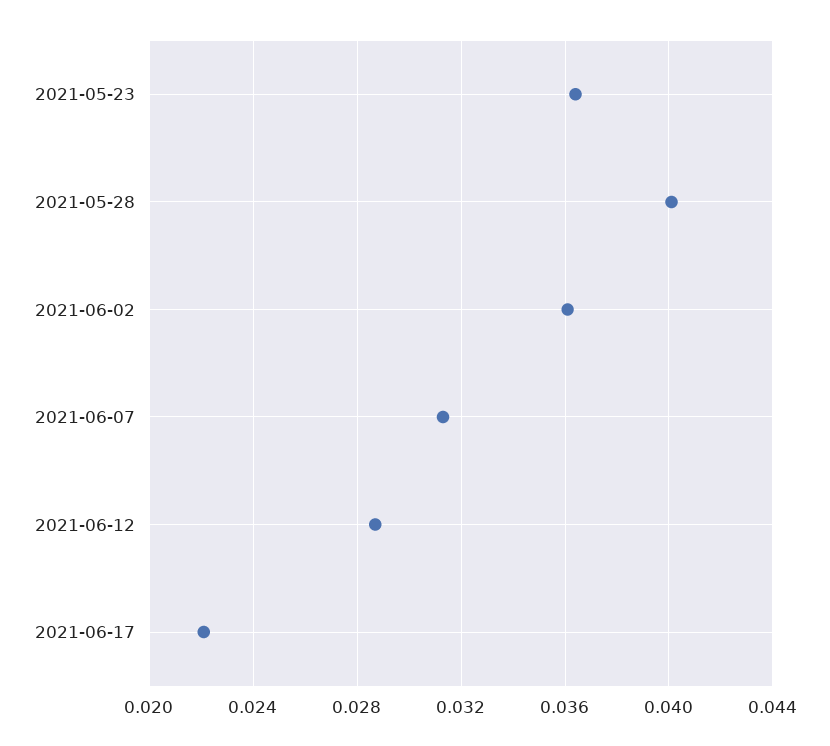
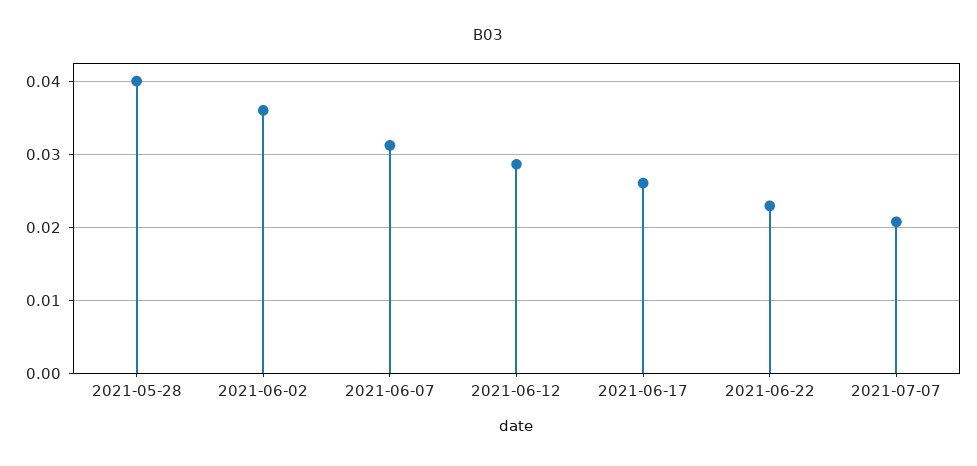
2021-05-23: 0.0365 -> none
2021-06-17: 0.022 -> 0.026
2021-06-22: none -> 0.023
2021-07-07: none -> 0.021

